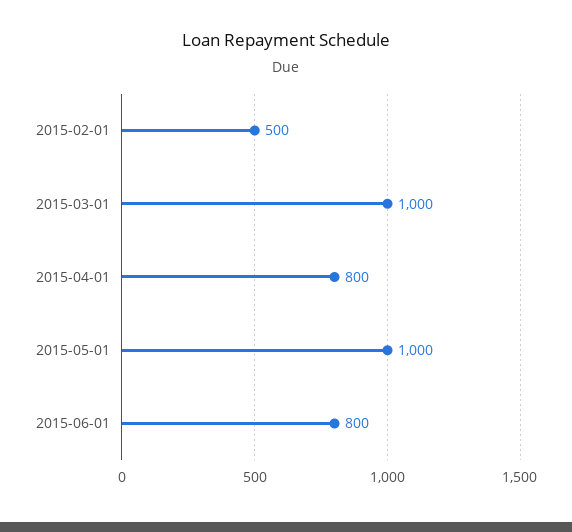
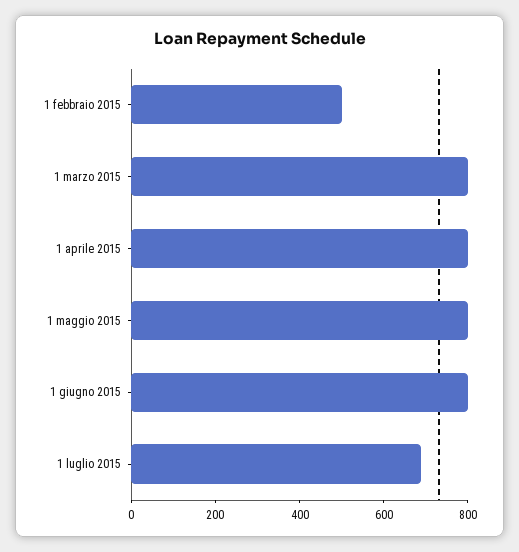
2015-03-01: 1000 -> 800
2015-05-01: 1000 -> 800
1 luglio 2015: none -> 700

